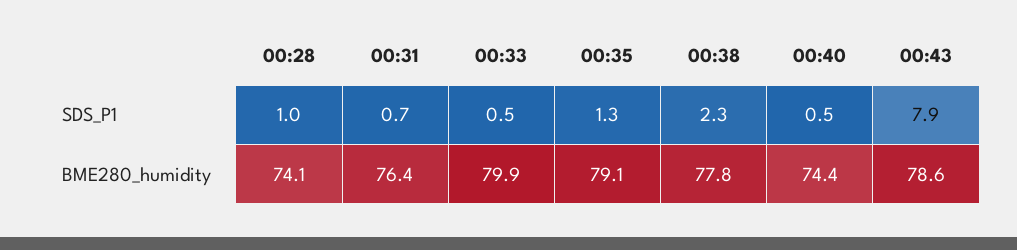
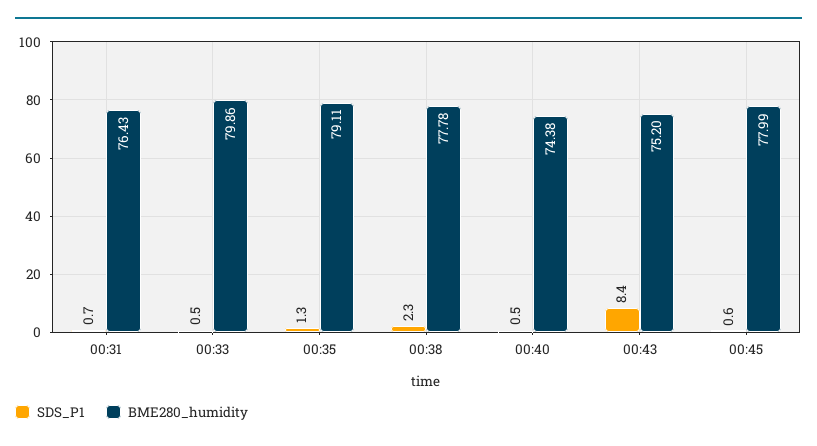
SDS_P1, 00:28: 1 -> none
SDS_P1, 00:43: 7.9 -> 8.4
BME280_humidity, 00:28: 74.1 -> none
BME280_humidity, 00:43: 78.6 -> 75.2
SDS_P1, 00:45: none -> 0.6
BME280_humidity, 00:45: none -> 77.99

